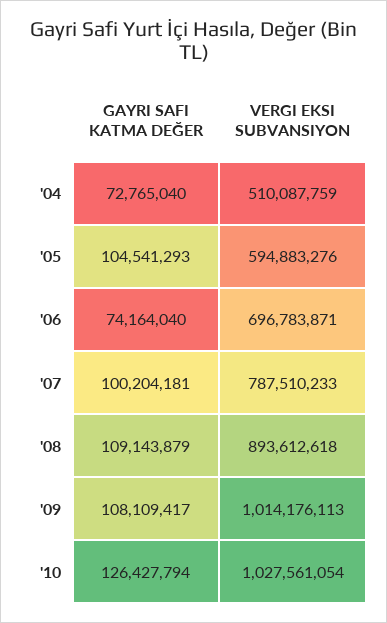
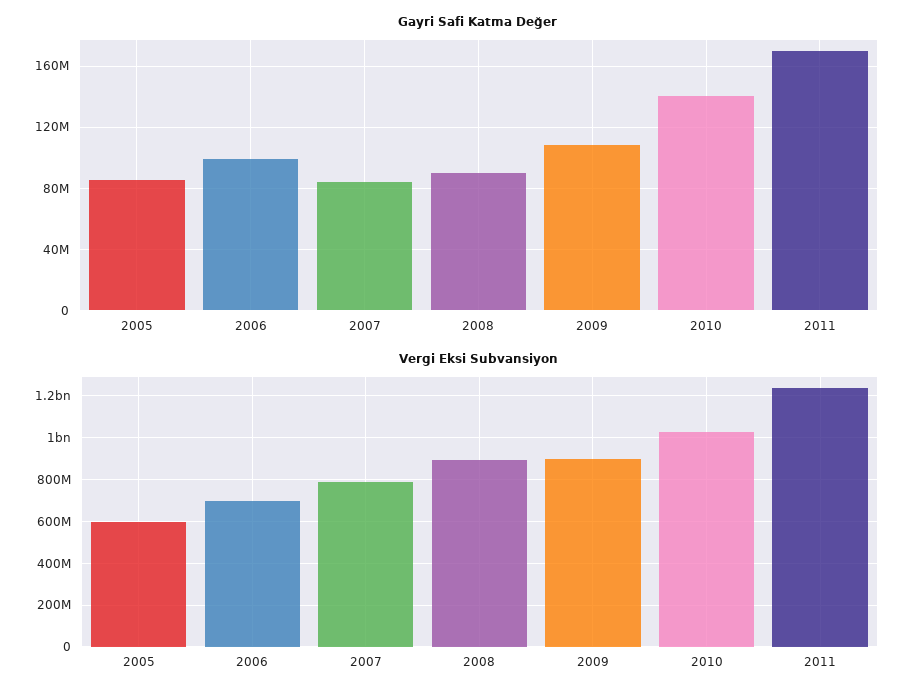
GAYRI SAFI KATMA DEĞER, '04: 72765040 -> none
VERGI EKSI SUBVANSIYON, '04: 510087759 -> none
GAYRI SAFI KATMA DEĞER, '05: 104541293 -> 85000000
GAYRI SAFI KATMA DEĞER, '06: 74164040 -> 100000000
GAYRI SAFI KATMA DEĞER, '07: 100204181 -> 85000000
GAYRI SAFI KATMA DEĞER, '08: 109143879 -> 90000000
VERGI EKSI SUBVANSIYON, '09: 1014176113 -> 900000000
GAYRI SAFI KATMA DEĞER, '10: 126427794 -> 140000000
GAYRI SAFI KATMA DEĞER, 2011: none -> 170000000
VERGI EKSI SUBVANSIYON, 2011: none -> 1250000000

